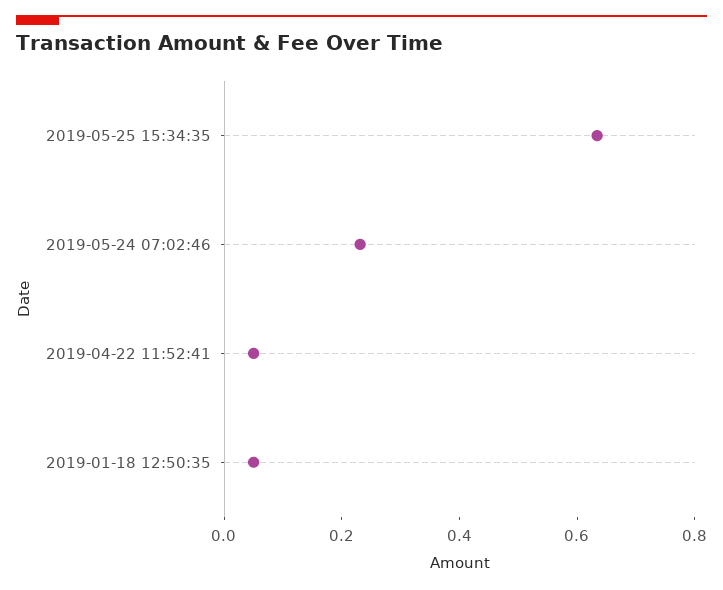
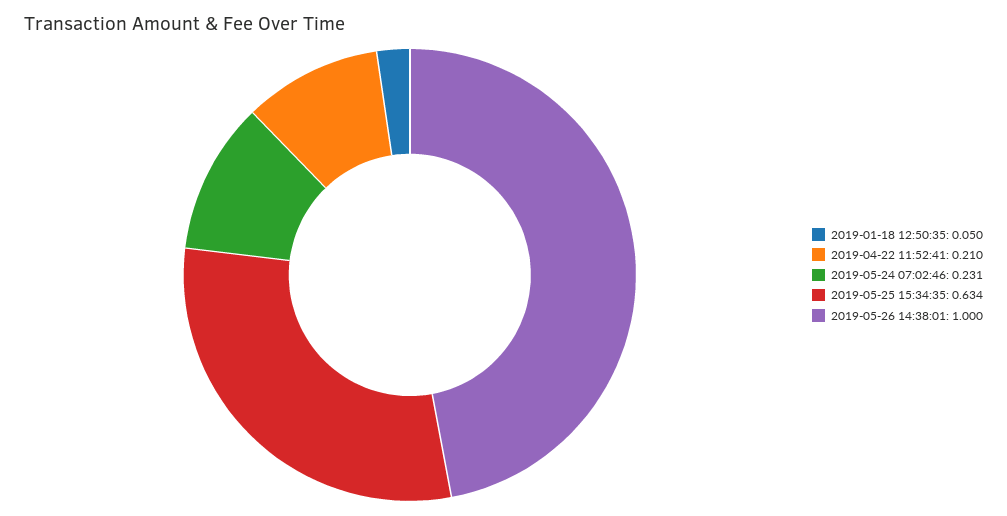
2019-04-22 11:52:41: 0.05 -> 0.21
2019-05-26 14:38:01: none -> 1

